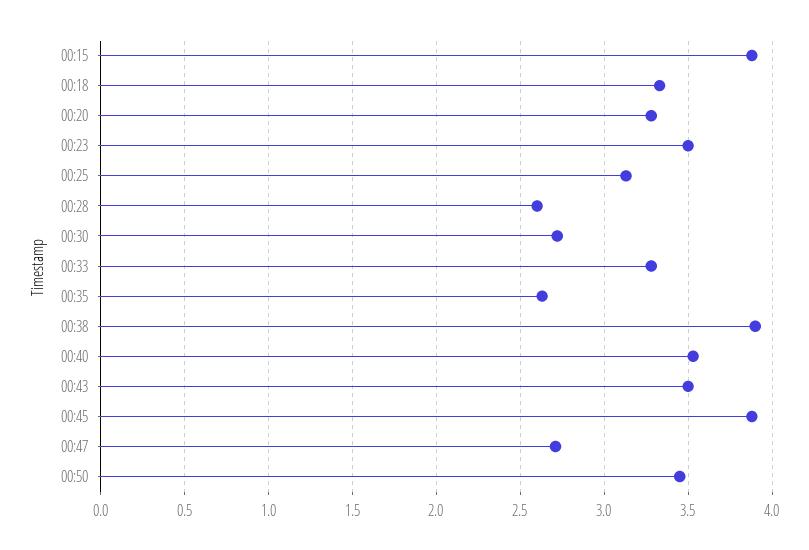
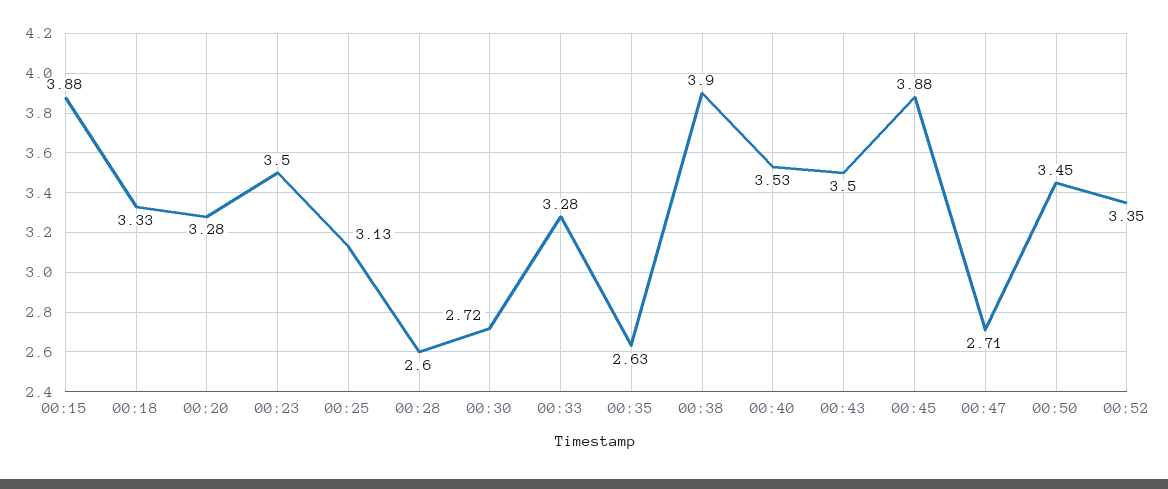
00:52: none -> 3.35

